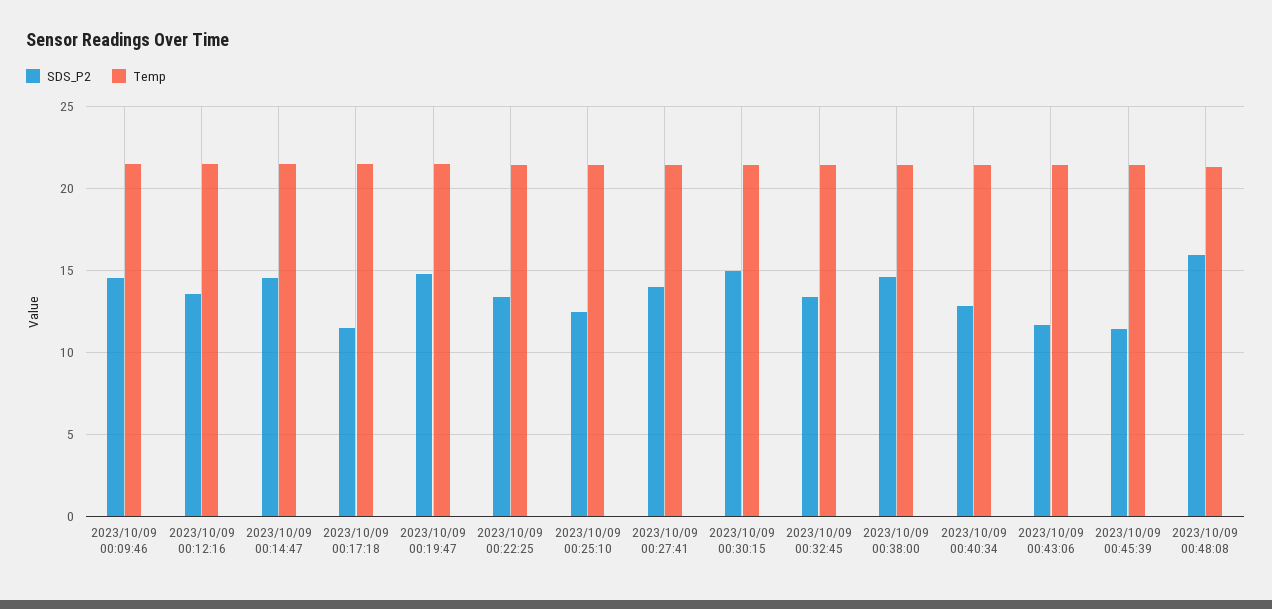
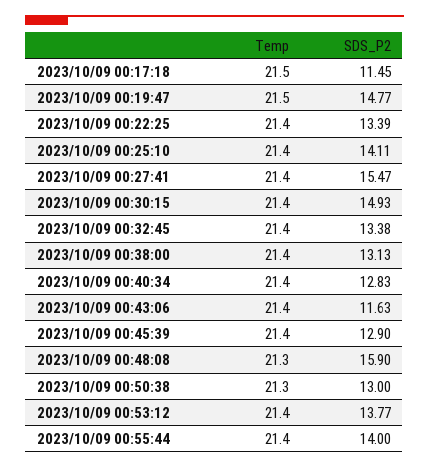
SDS_P2, 2023/10/09 00:09:46: 14.5 -> none
Temp, 2023/10/09 00:09:46: 21.5 -> none
SDS_P2, 2023/10/09 00:12:16: 13.5 -> none
Temp, 2023/10/09 00:12:16: 21.5 -> none
SDS_P2, 2023/10/09 00:14:47: 14.5 -> none
Temp, 2023/10/09 00:14:47: 21.5 -> none
SDS_P2, 2023/10/09 00:25:10: 12.5 -> 14.11
SDS_P2, 2023/10/09 00:27:41: 14 -> 15.47
SDS_P2, 2023/10/09 00:38:00: 14.5 -> 13.13
SDS_P2, 2023/10/09 00:45:39: 11.5 -> 12.9
Temp, 2023/10/09 00:50:38: none -> 21.3
SDS_P2, 2023/10/09 00:50:38: none -> 13
Temp, 2023/10/09 00:53:12: none -> 21.4
SDS_P2, 2023/10/09 00:53:12: none -> 13.77
Temp, 2023/10/09 00:55:44: none -> 21.4
SDS_P2, 2023/10/09 00:55:44: none -> 14

